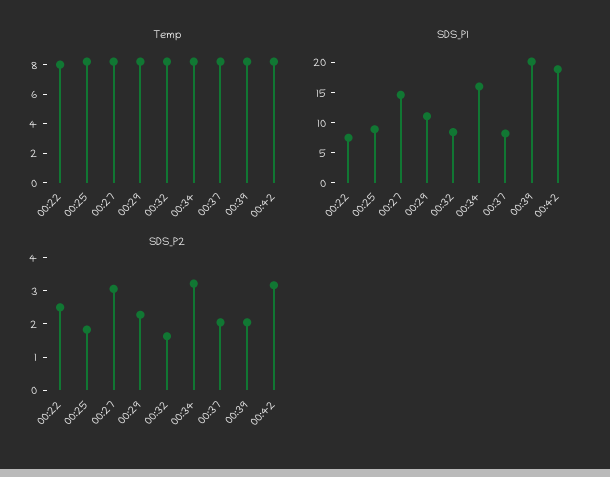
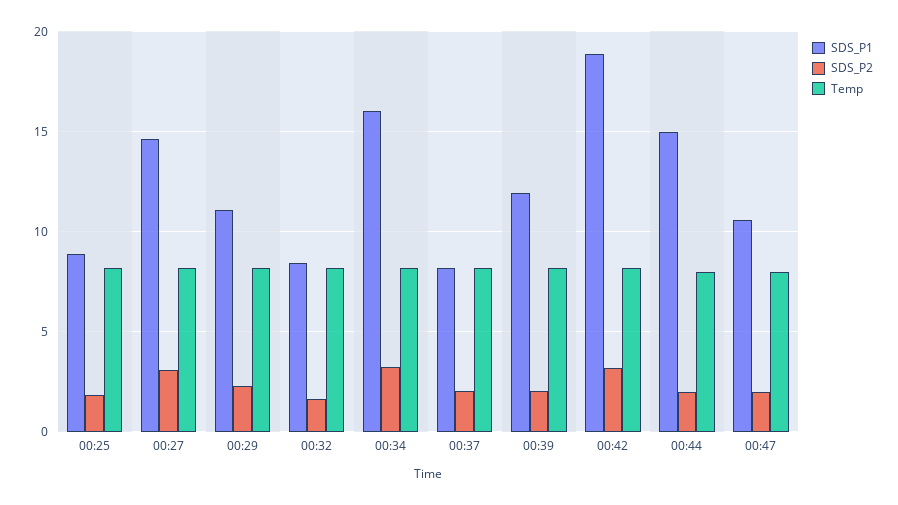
Temp, 00:22: 8 -> none
SDS_P1, 00:22: 7.5 -> none
SDS_P1, 00:39: 20 -> 12
SDS_P2, 00:22: 2.5 -> none
SDS_P1, 00:44: none -> 15
SDS_P2, 00:44: none -> 2
Temp, 00:44: none -> 8
SDS_P1, 00:47: none -> 10.5
SDS_P2, 00:47: none -> 2
Temp, 00:47: none -> 8

